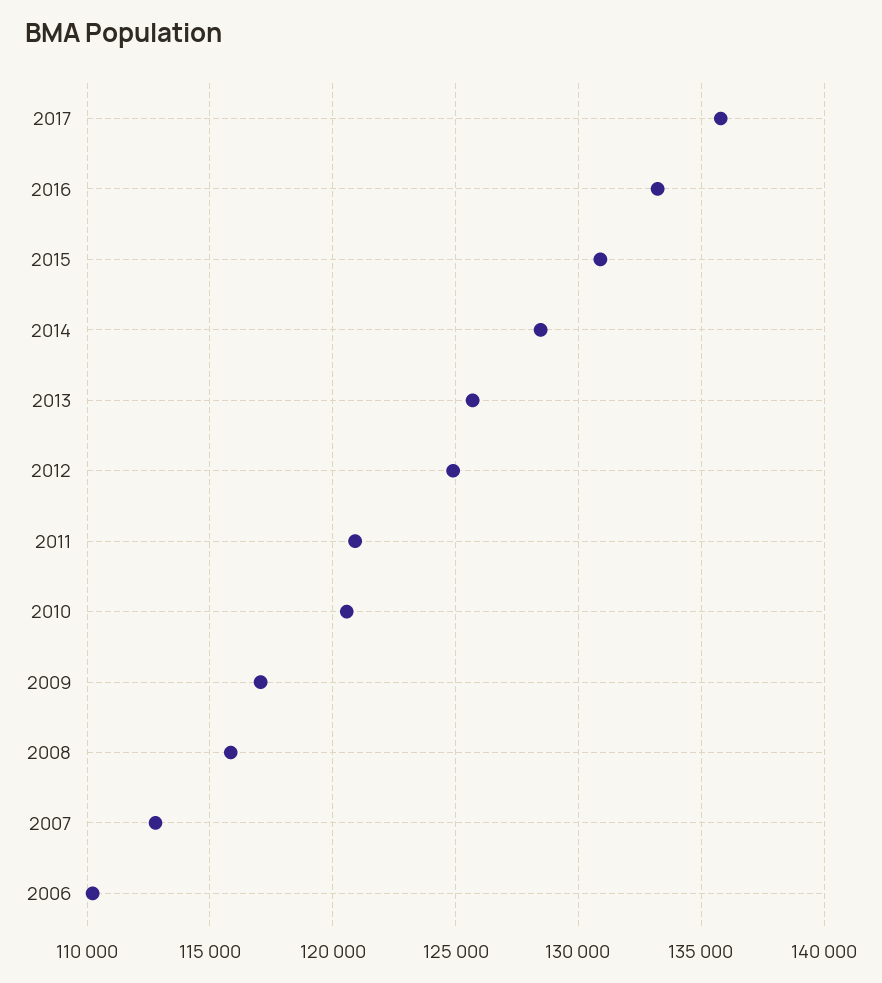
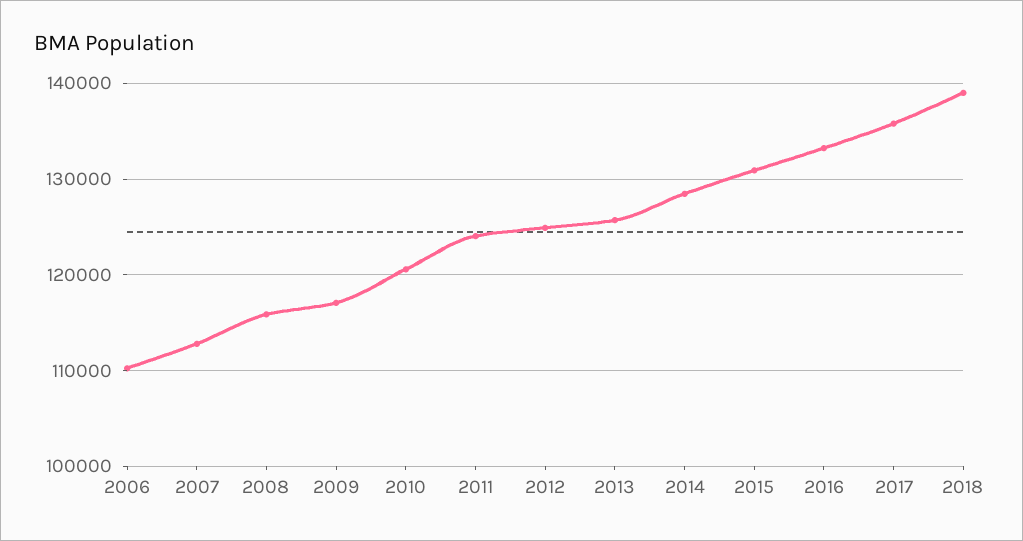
2011: 121000 -> 124000
2018: none -> 139000

